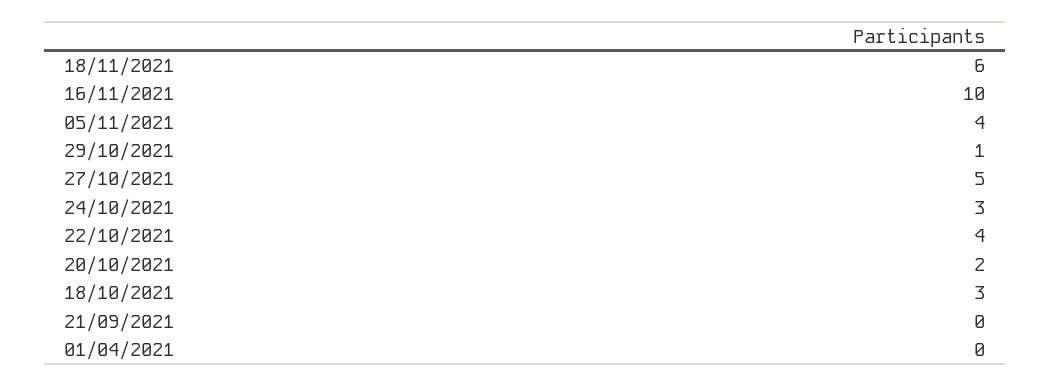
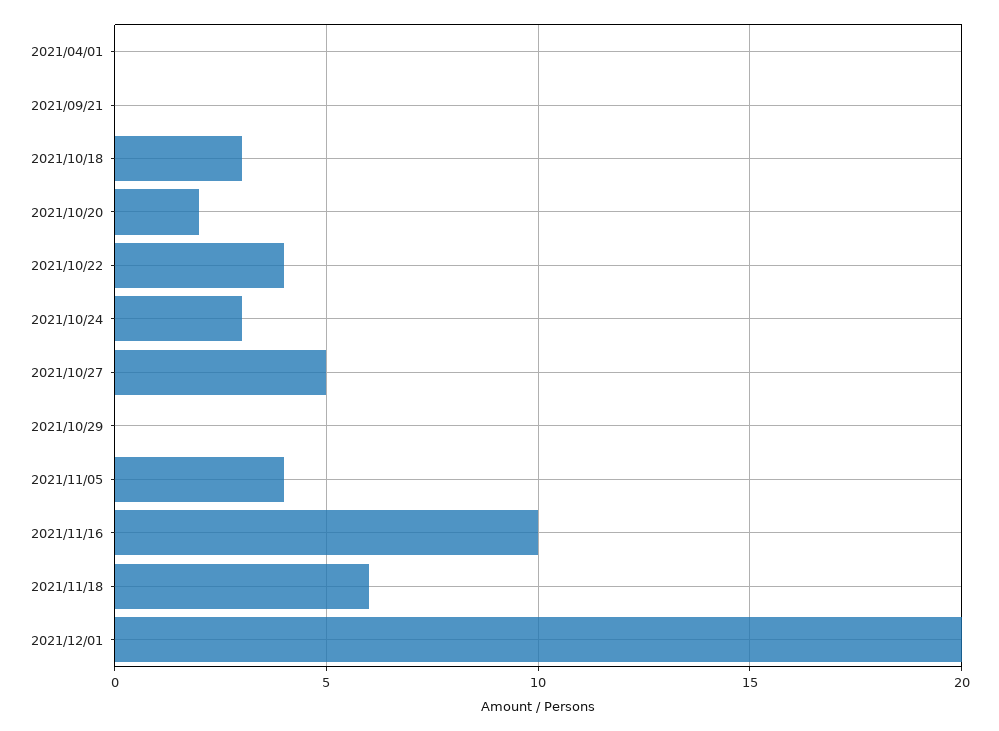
29/10/2021: 1 -> 0
2021/12/01: none -> 20

